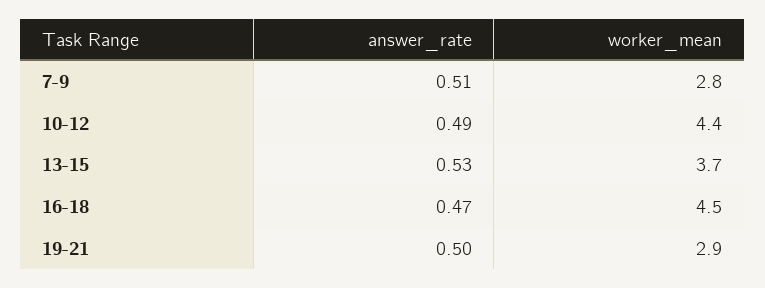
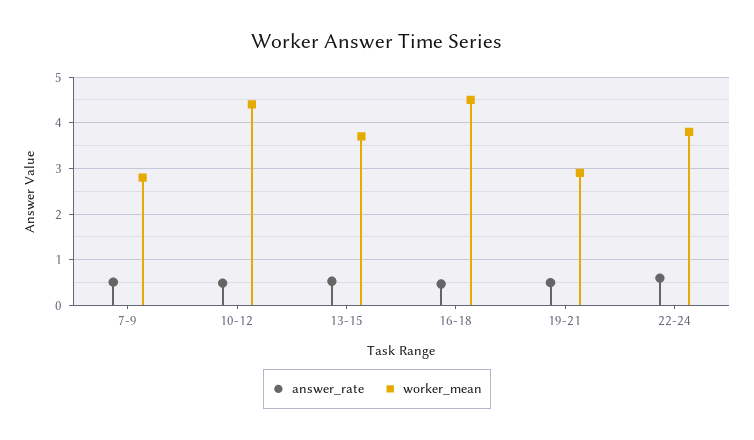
answer_rate, 22-24: none -> 0.6
worker_mean, 22-24: none -> 3.8

